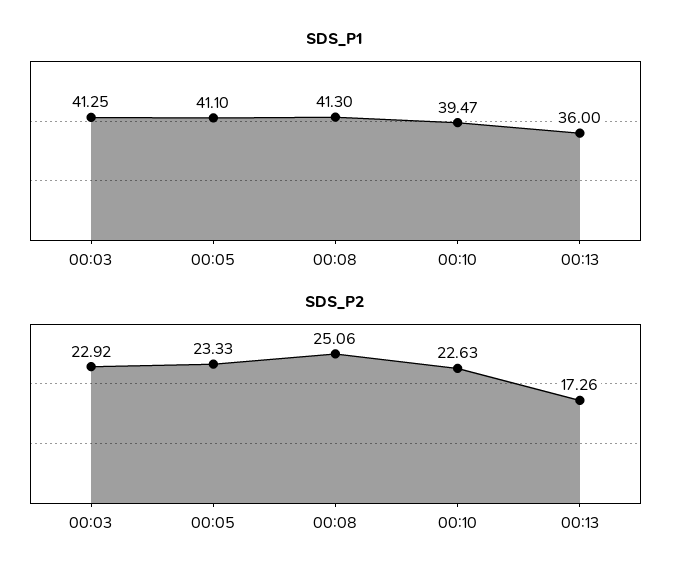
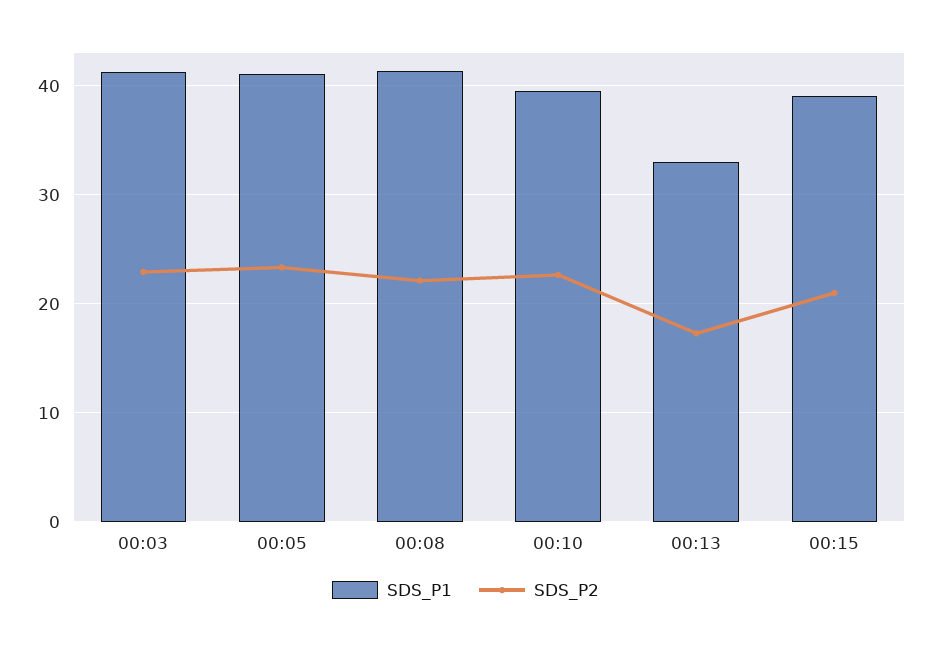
SDS_P1, 00:13: 36 -> 33
SDS_P2, 00:08: 25.06 -> 22
SDS_P1, 00:15: none -> 39
SDS_P2, 00:15: none -> 21

